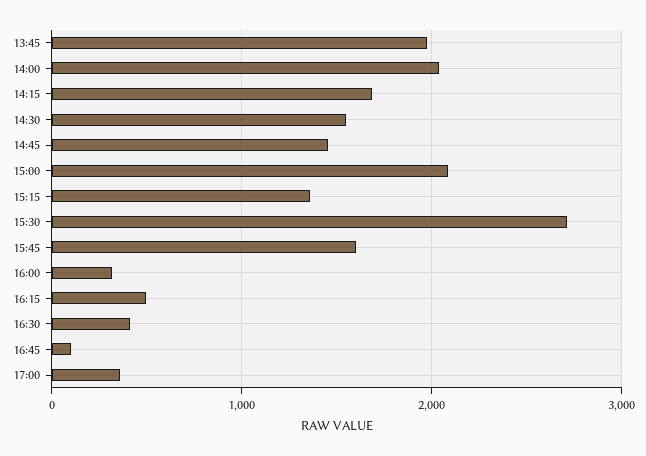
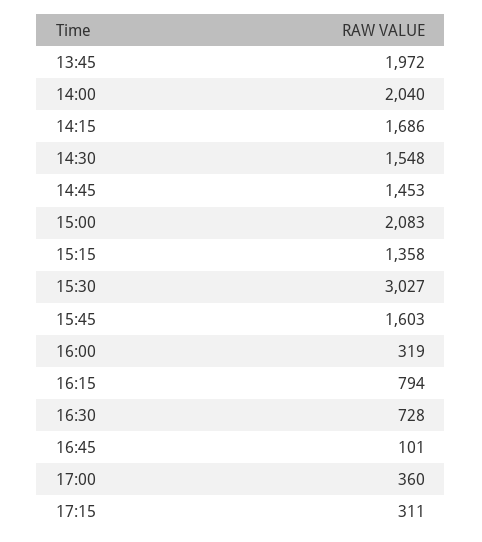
15:30: 2700 -> 3027
16:15: 500 -> 794
16:30: 400 -> 728
17:15: none -> 311

